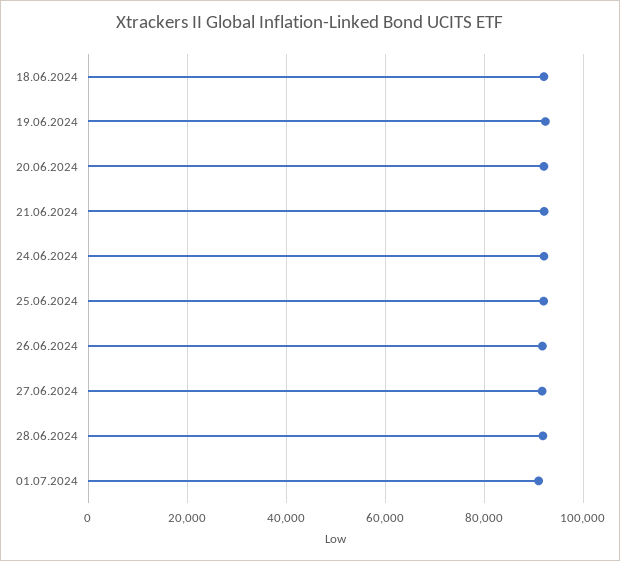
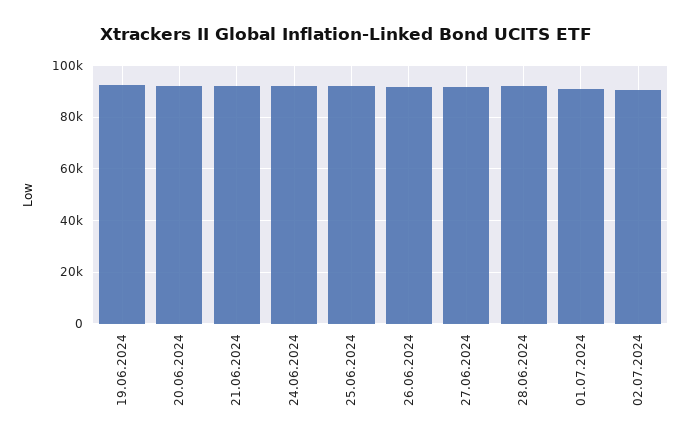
18.06.2024: 92000 -> none
02.07.2024: none -> 90000

